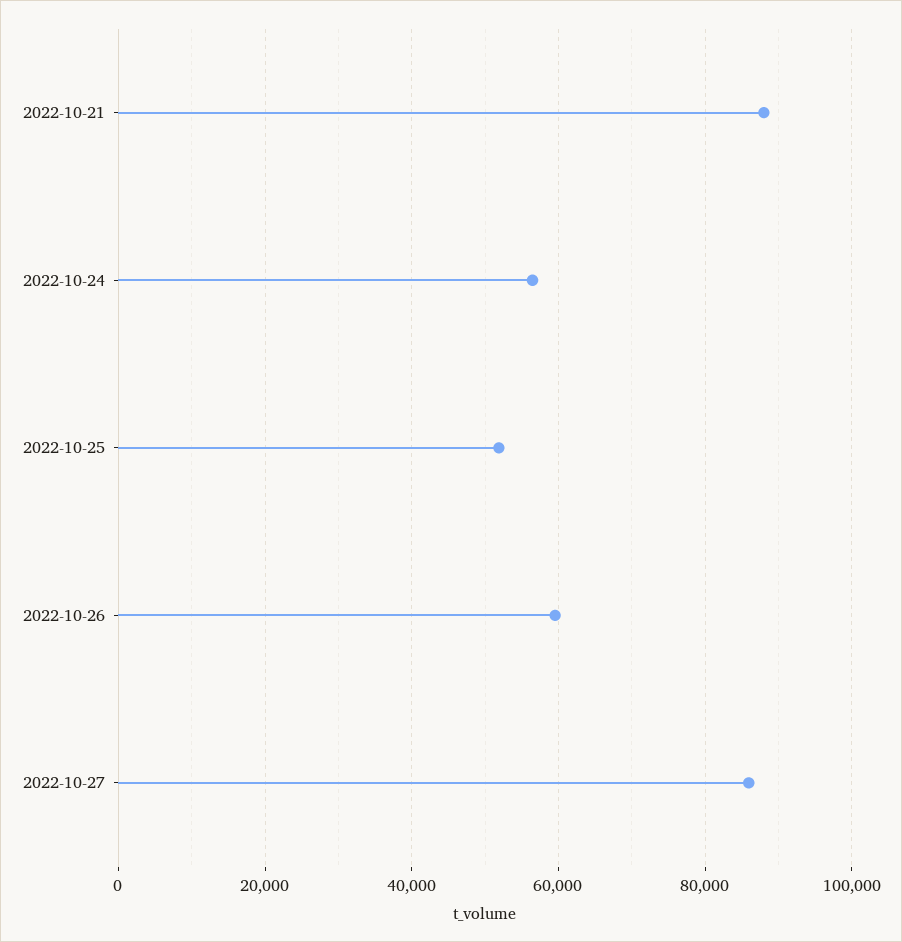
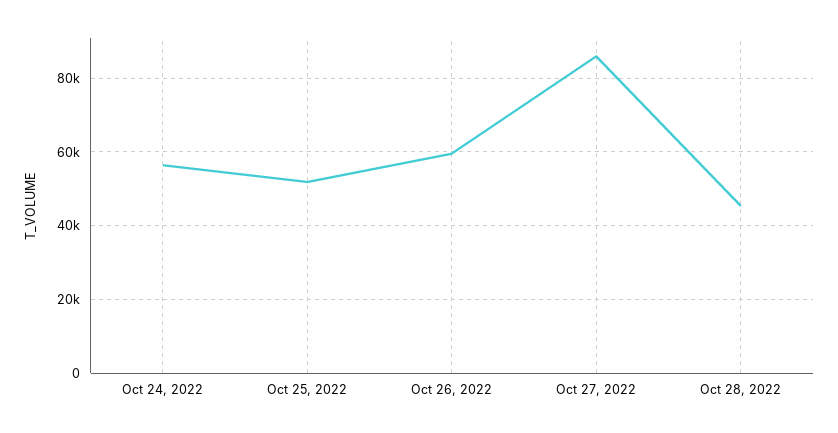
2022-10-21: 88000 -> none
Oct 28, 2022: none -> 46000

